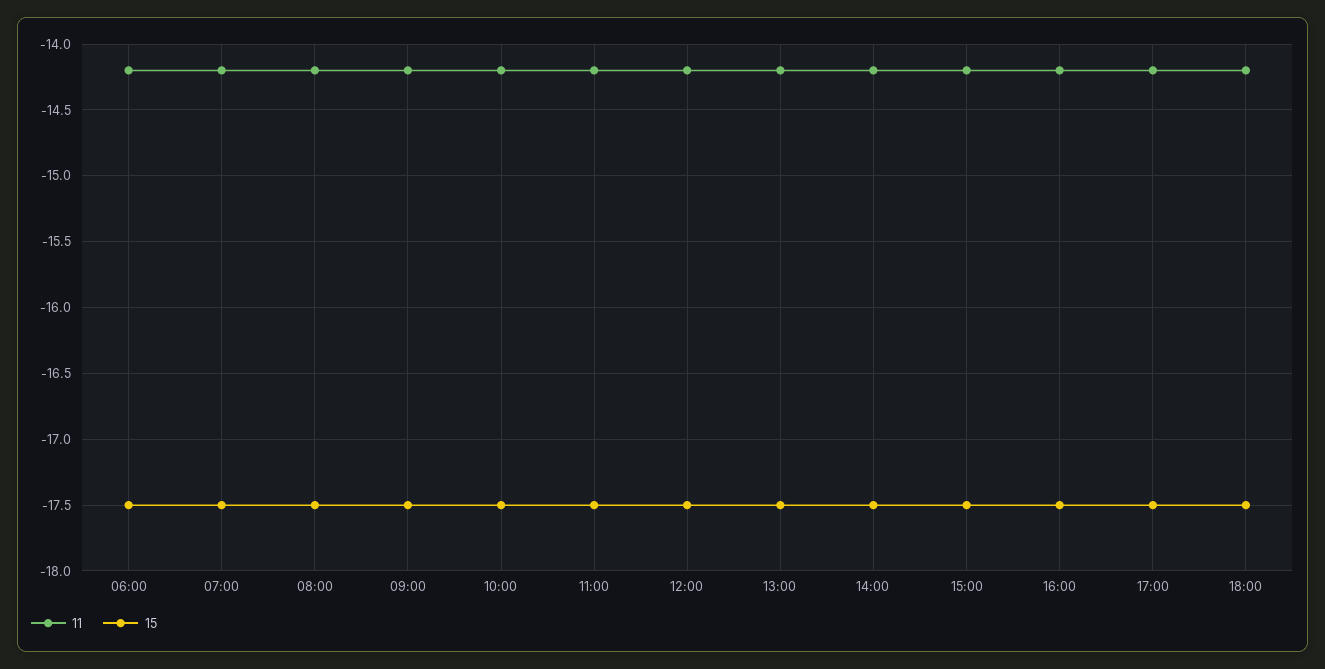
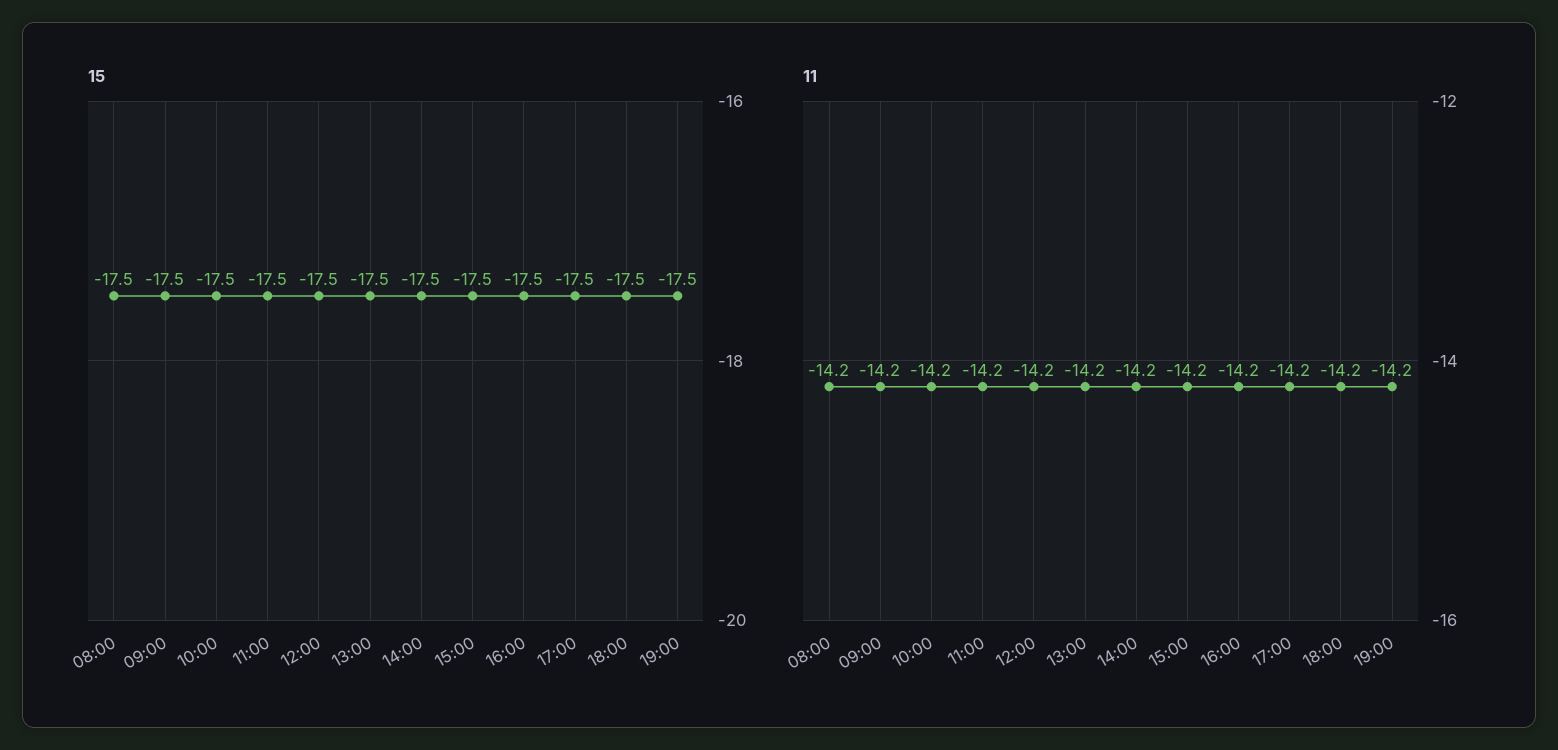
11, 06:00: -14.2 -> none
15, 06:00: -17.5 -> none
11, 07:00: -14.2 -> none
15, 07:00: -17.5 -> none
15, 19:00: none -> -17.5
11, 19:00: none -> -14.2

